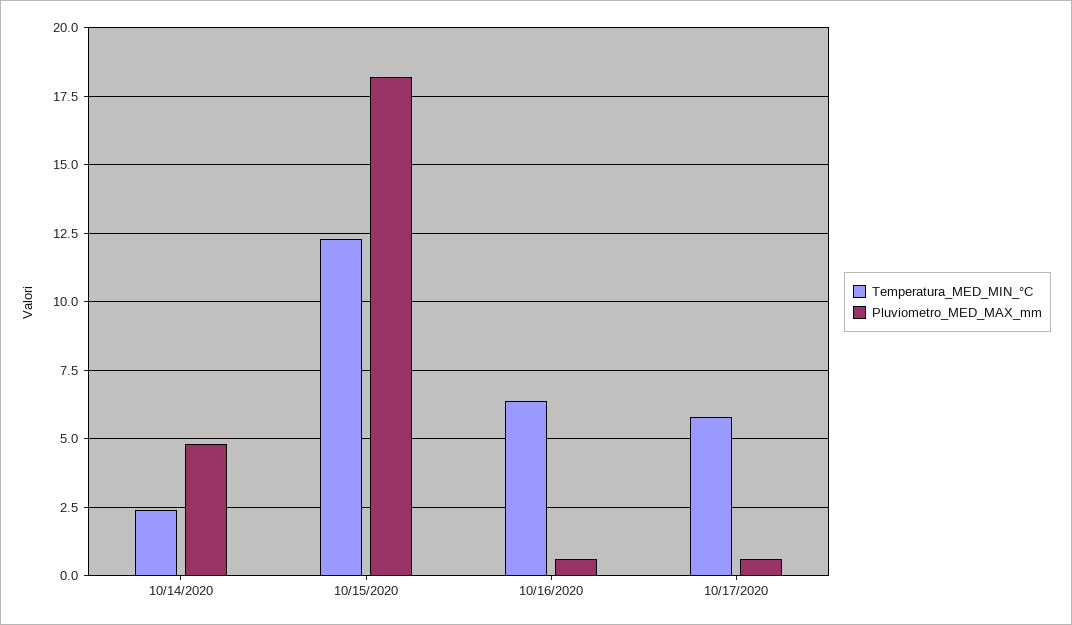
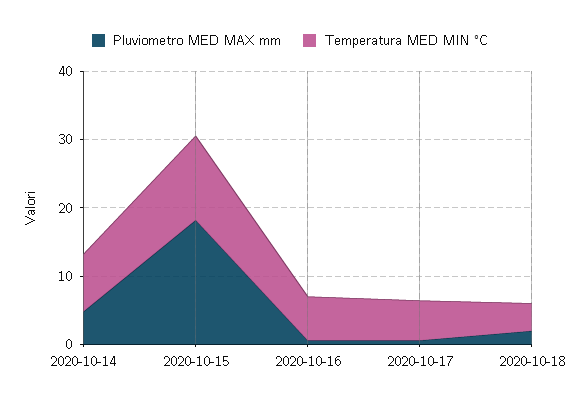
Temperatura_MED_MIN_°C, 10/14/2020: 2.5 -> 8
Pluviometro_MED_MAX_mm, 2020-10-18: none -> 2
Temperatura_MED_MIN_°C, 2020-10-18: none -> 4

